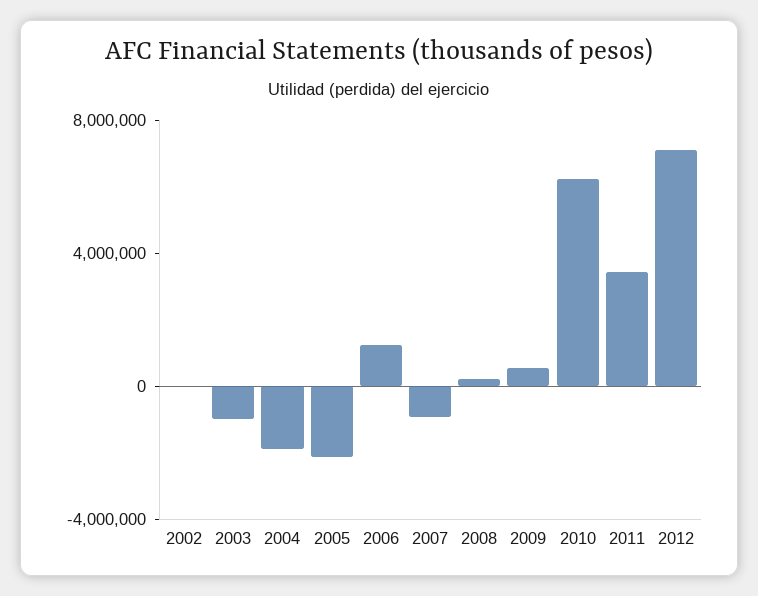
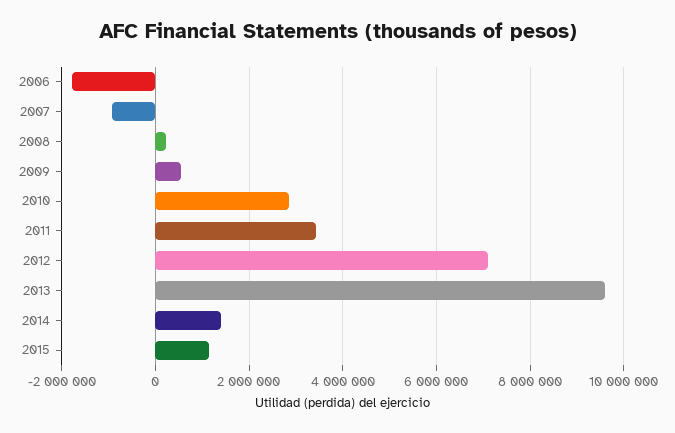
2002: 0 -> none
2003: -1000000 -> none
2004: -2000000 -> none
2005: -2000000 -> none
2006: 1000000 -> -1800000
2010: 6000000 -> 2800000
2013: none -> 9600000
2014: none -> 1400000
2015: none -> 1200000

